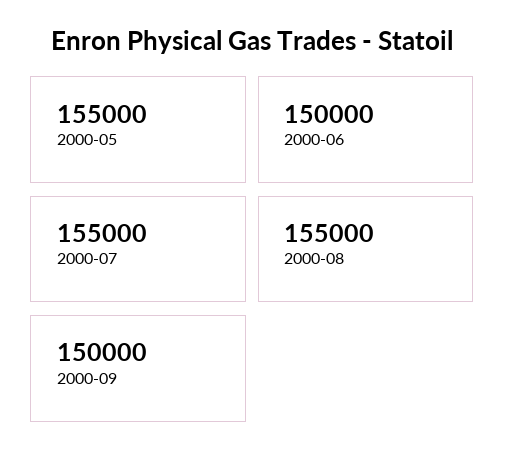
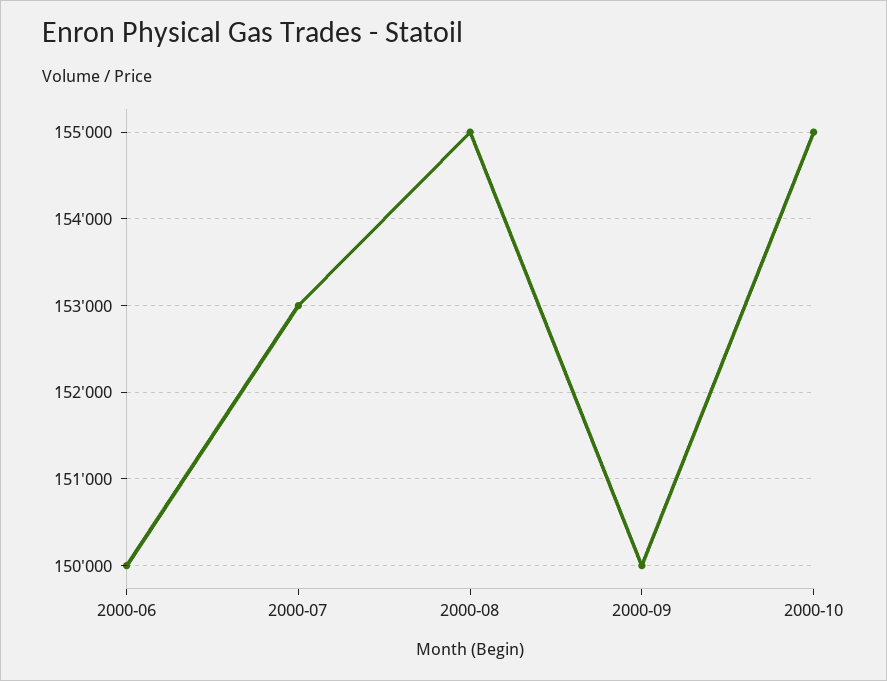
2000-05: 155000 -> none
2000-07: 155000 -> 153000
2000-10: none -> 155000

